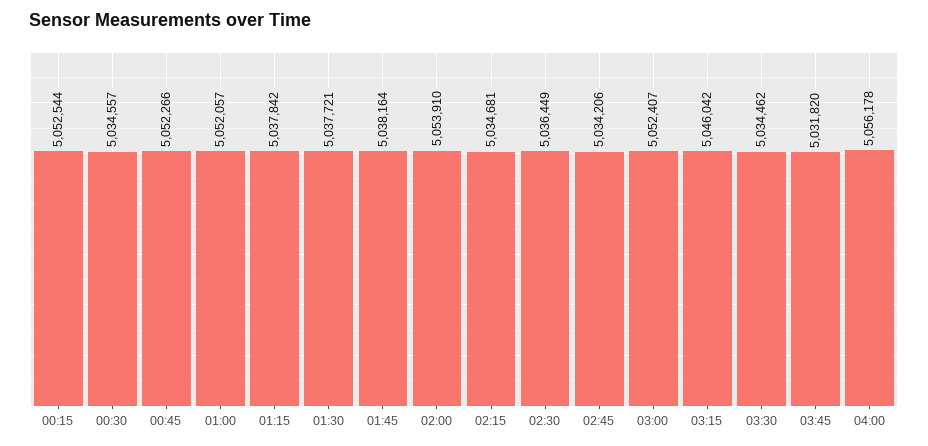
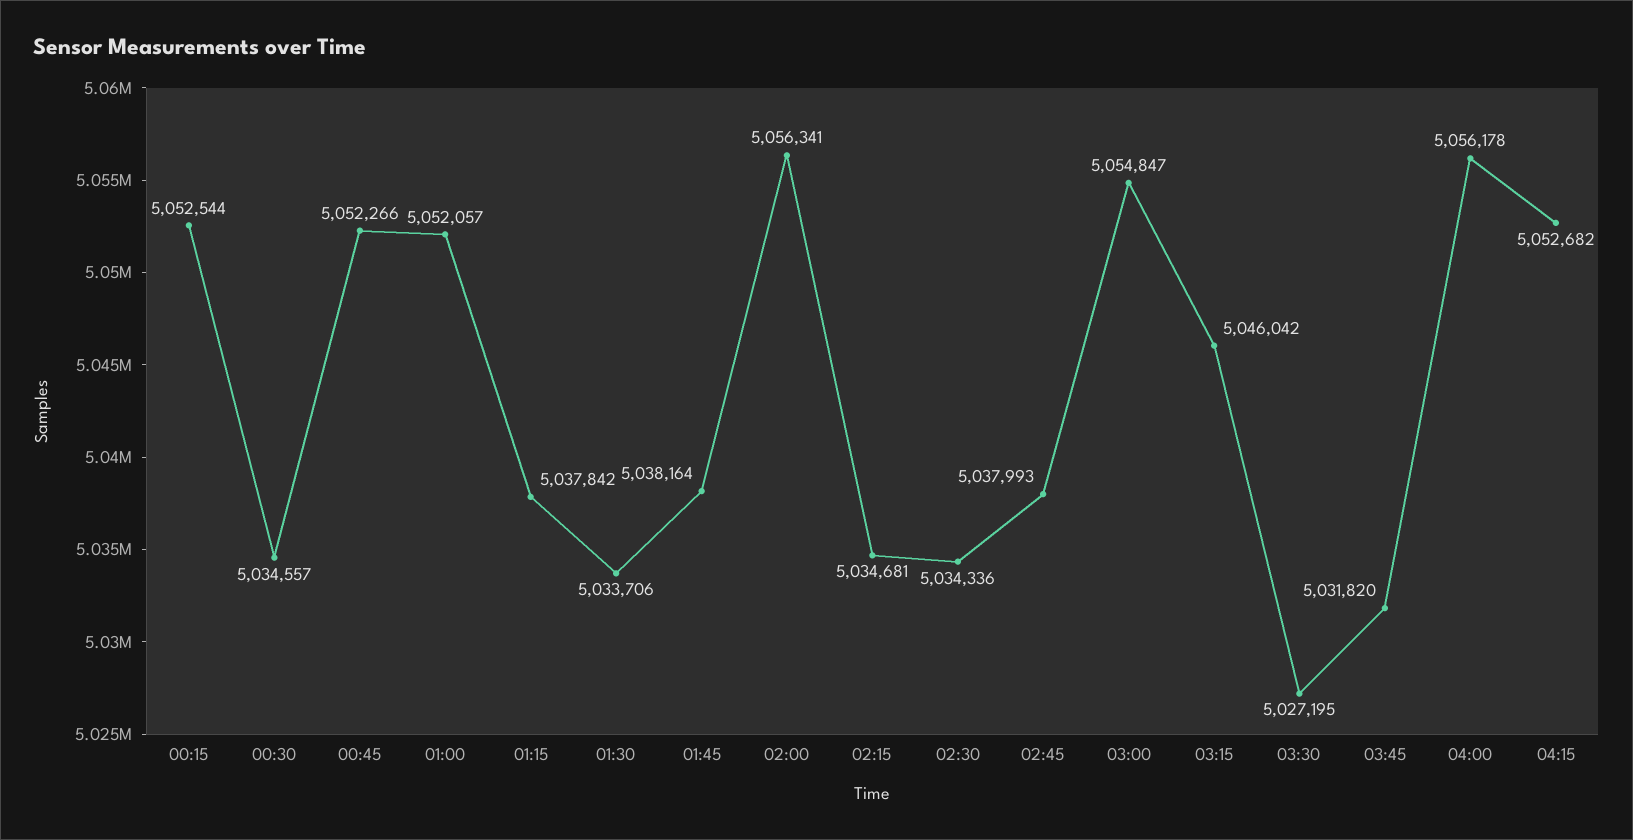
01:30: 5037721 -> 5033706
02:00: 5053910 -> 5056341
02:30: 5036449 -> 5034336
02:45: 5034206 -> 5037993
03:00: 5052407 -> 5054847
03:30: 5034462 -> 5027195
04:15: none -> 5052682

